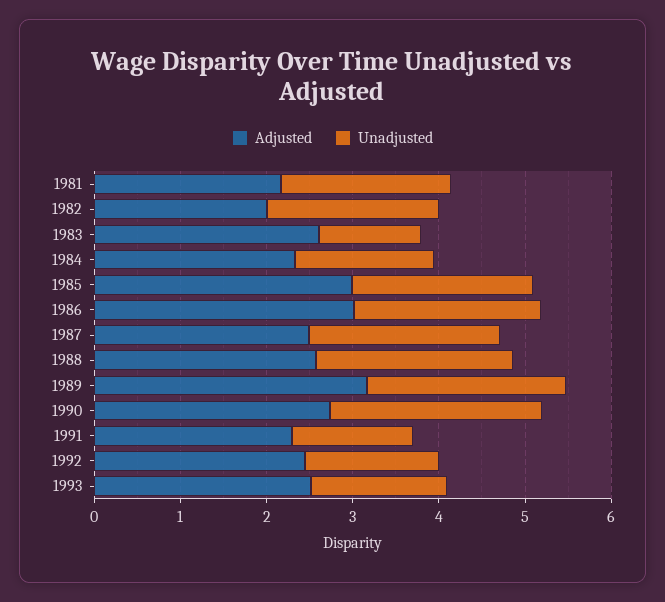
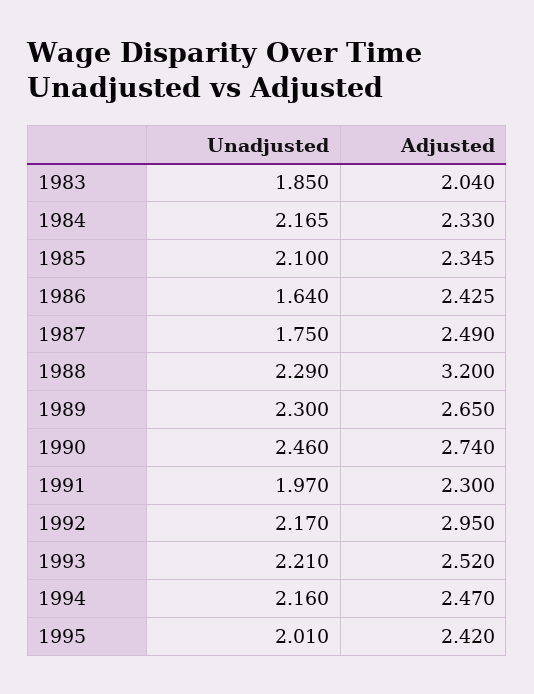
Adjusted, 1981: 2.2 -> none
Unadjusted, 1981: 2 -> none
Adjusted, 1982: 2 -> none
Unadjusted, 1982: 2 -> none
Adjusted, 1983: 2.6 -> 2.04
Unadjusted, 1983: 1.2 -> 1.85
Unadjusted, 1984: 1.6 -> 2.165
Adjusted, 1985: 3 -> 2.345
Adjusted, 1986: 3 -> 2.425
Unadjusted, 1986: 2.2 -> 1.64
Unadjusted, 1987: 2.2 -> 1.75
Adjusted, 1988: 2.6 -> 3.2
Adjusted, 1989: 3.2 -> 2.65
Unadjusted, 1991: 1.4 -> 1.97
Adjusted, 1992: 2.4 -> 2.95
Unadjusted, 1992: 1.6 -> 2.17
Unadjusted, 1993: 1.6 -> 2.21
Unadjusted, 1994: none -> 2.16
Adjusted, 1994: none -> 2.47
Unadjusted, 1995: none -> 2.01
Adjusted, 1995: none -> 2.42

